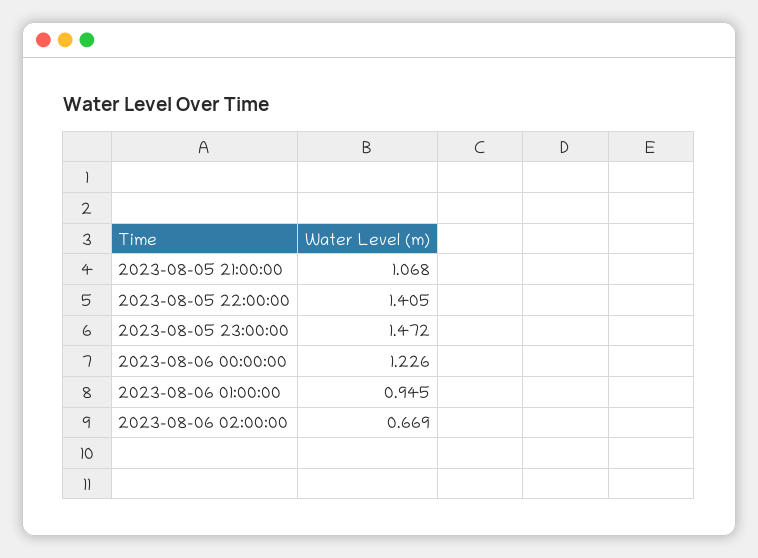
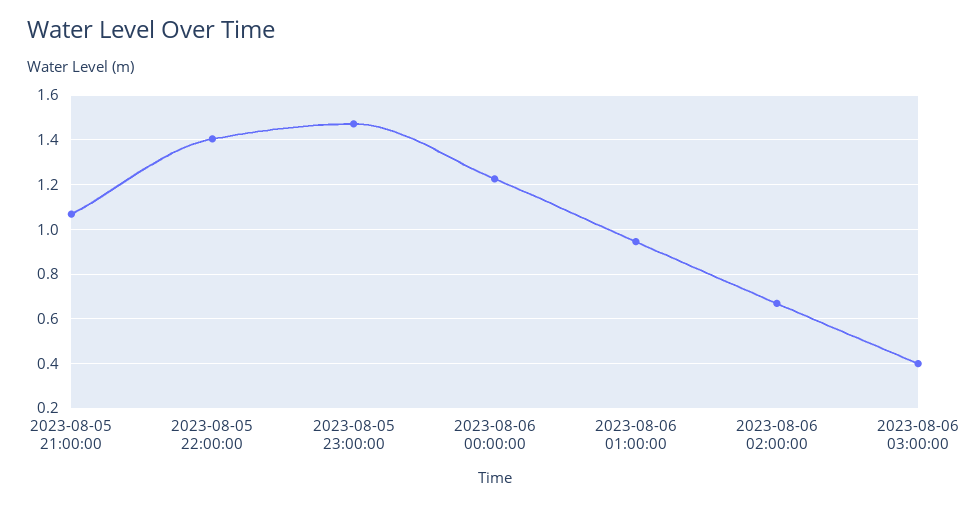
2023-08-06 03:00:00: none -> 0.4

